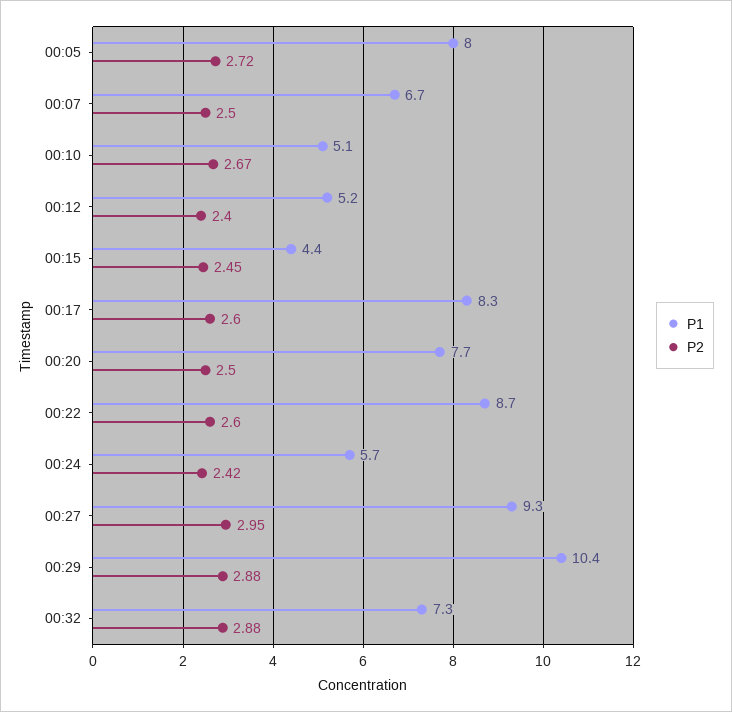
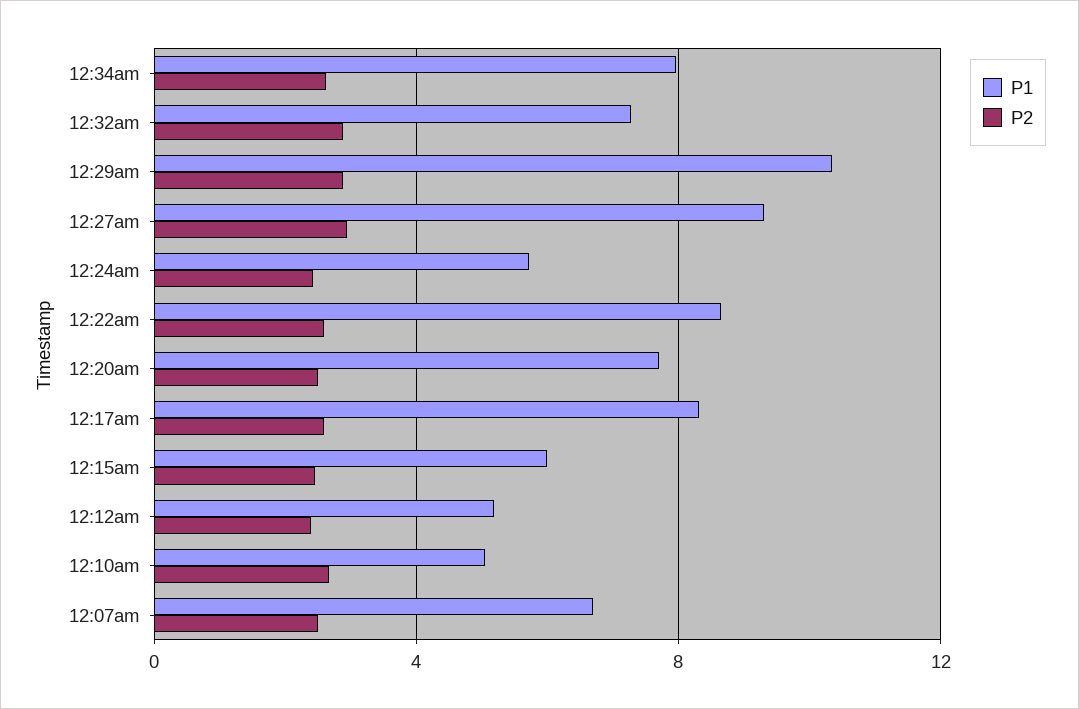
P1, 00:05: 8 -> none
P2, 00:05: 2.72 -> none
P1, 00:15: 4.4 -> 6
P1, 12:34am: none -> 8
P2, 12:34am: none -> 2.5

